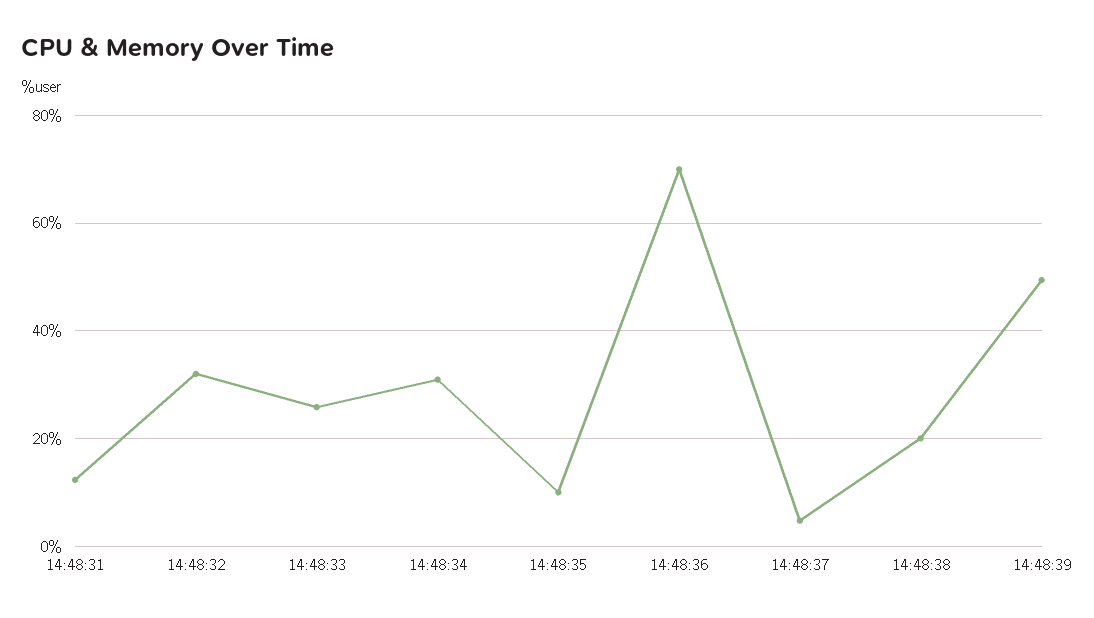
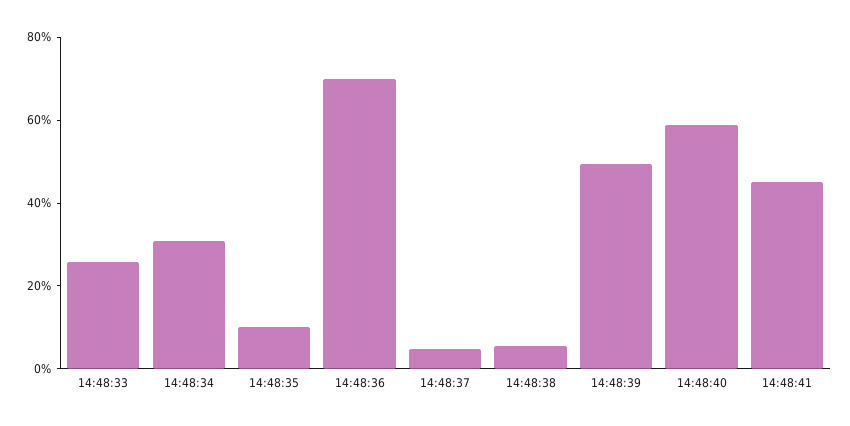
14:48:31: 12 -> none
14:48:32: 32 -> none
14:48:38: 20 -> 5
14:48:40: none -> 60
14:48:41: none -> 45

